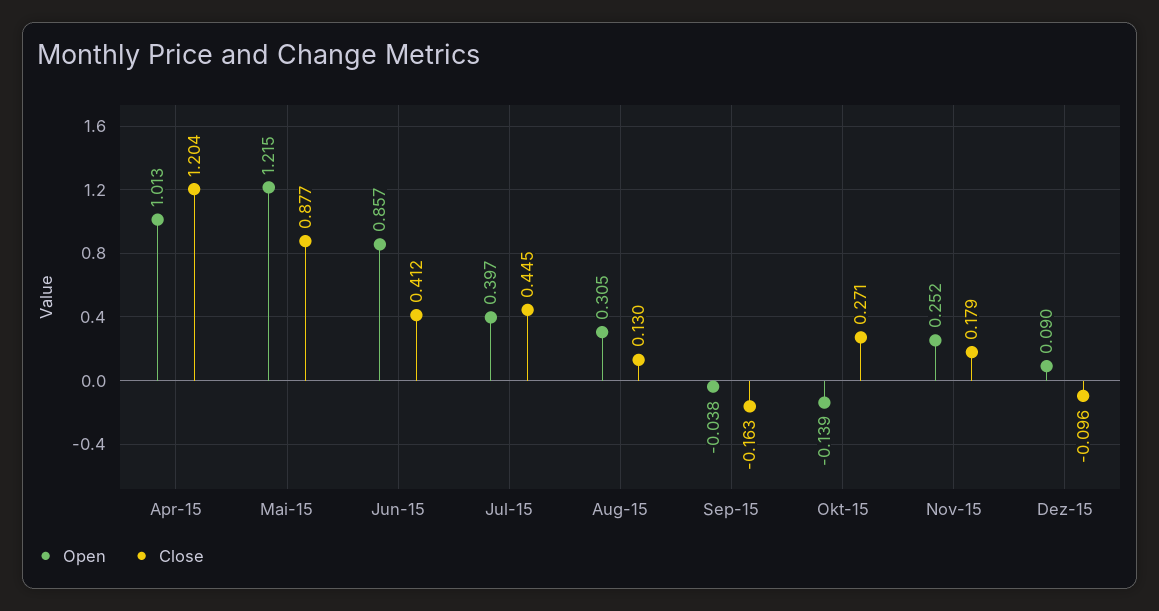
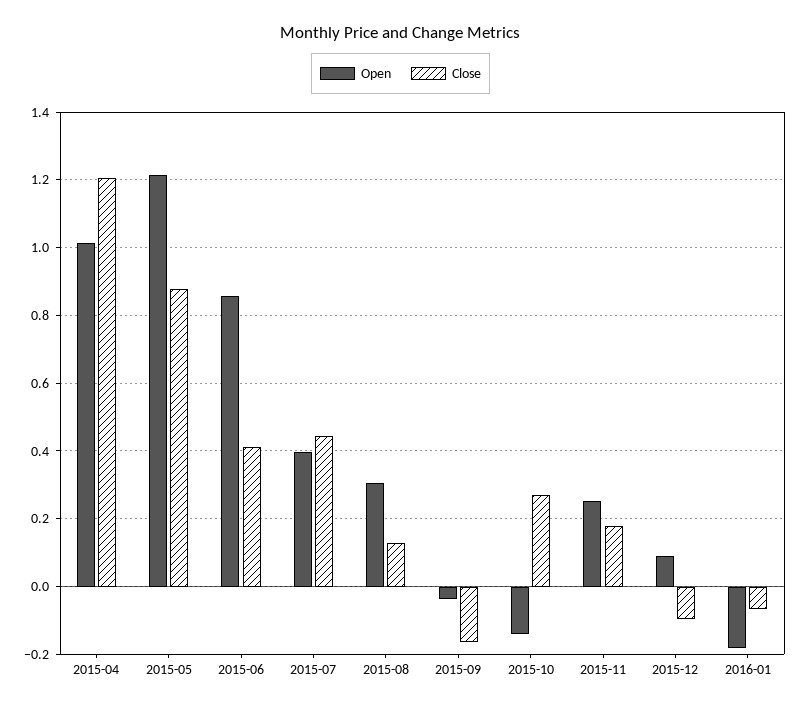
Open, 2016-01: none -> -0.18
Close, 2016-01: none -> -0.06

